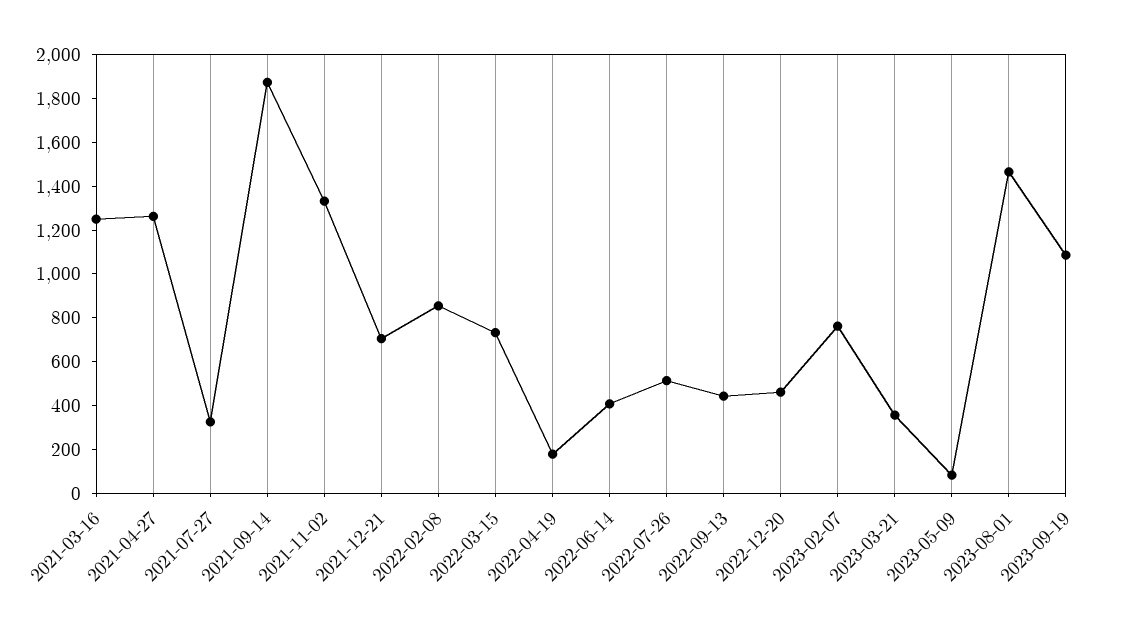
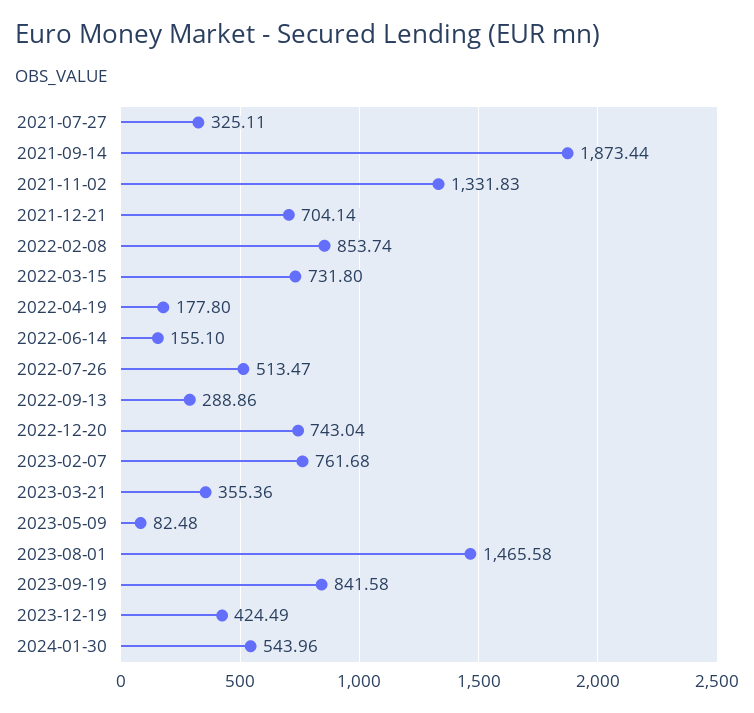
2021-03-16: 1250 -> none
2021-04-27: 1250 -> none
2022-06-14: 400 -> 155.1
2022-09-13: 450 -> 288.86
2022-12-20: 450 -> 743.04
2023-09-19: 1100 -> 841.58
2023-12-19: none -> 424.49
2024-01-30: none -> 543.96

